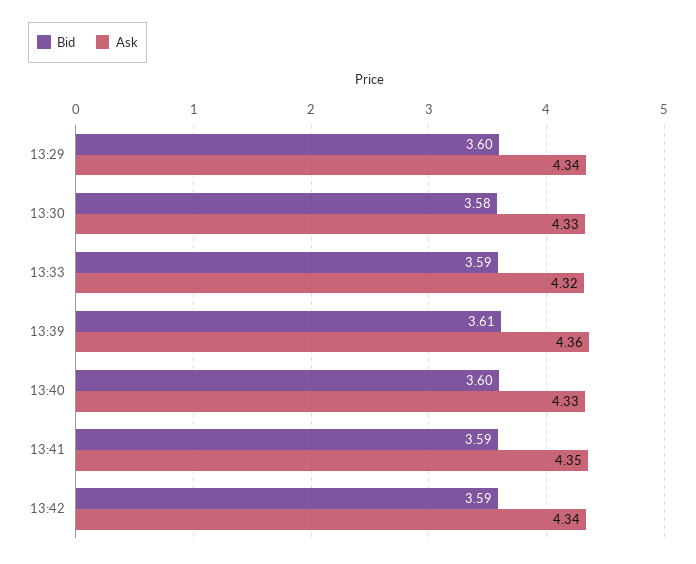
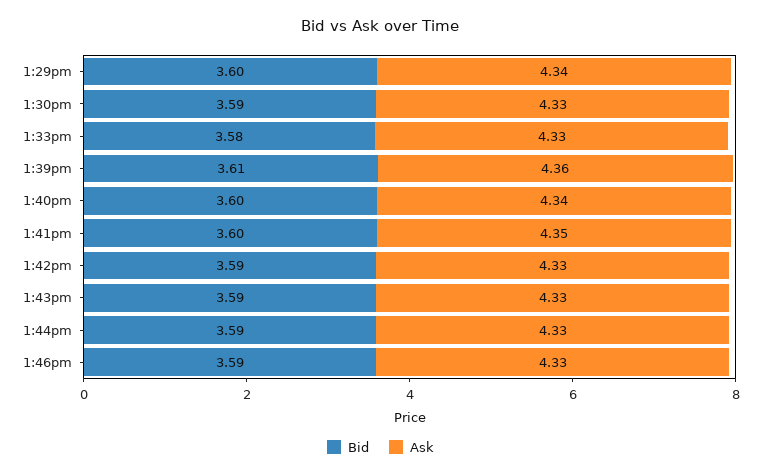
Bid, 13:30: 3.58 -> 3.59
Bid, 13:33: 3.59 -> 3.58
Ask, 13:33: 4.32 -> 4.33
Ask, 13:40: 4.33 -> 4.34
Bid, 13:41: 3.59 -> 3.6
Ask, 13:42: 4.34 -> 4.33
Bid, 1:43pm: none -> 3.59
Ask, 1:43pm: none -> 4.33
Bid, 1:44pm: none -> 3.59
Ask, 1:44pm: none -> 4.33
Bid, 1:46pm: none -> 3.59
Ask, 1:46pm: none -> 4.33

